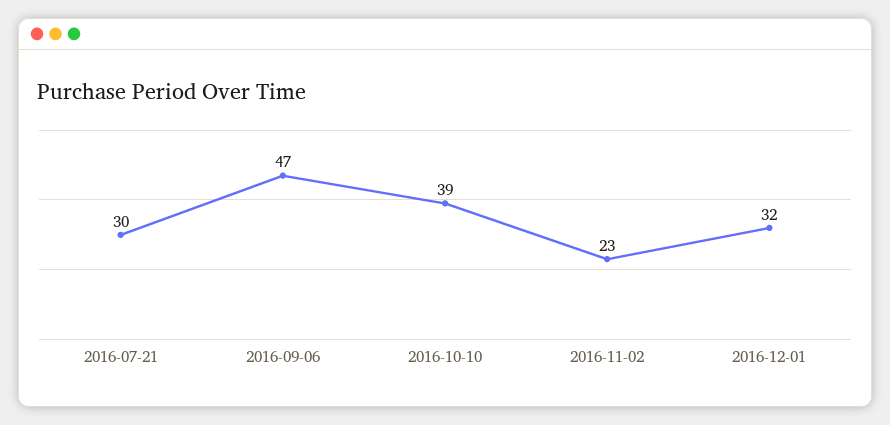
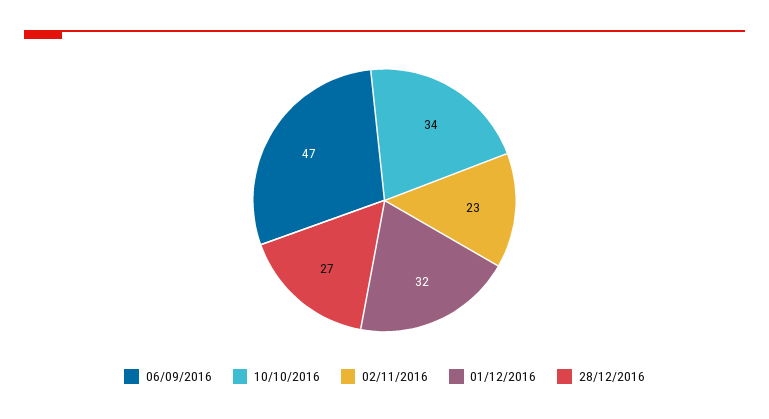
2016-07-21: 30 -> none
2016-10-10: 39 -> 34
28/12/2016: none -> 27

